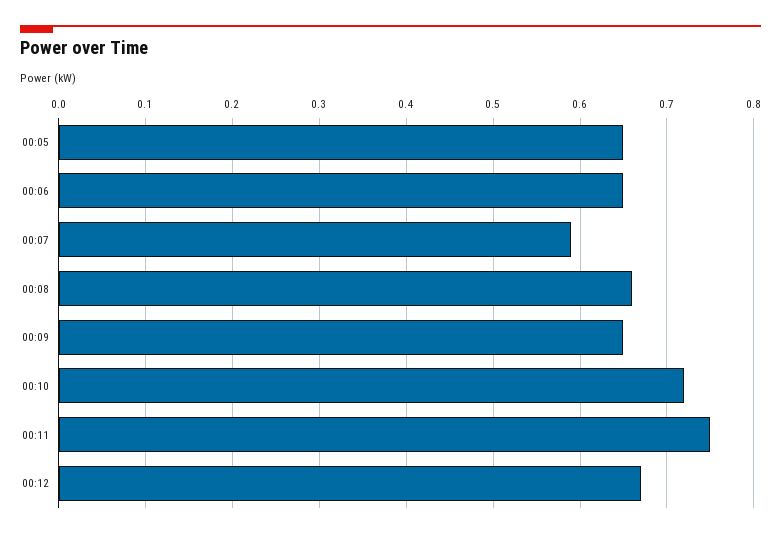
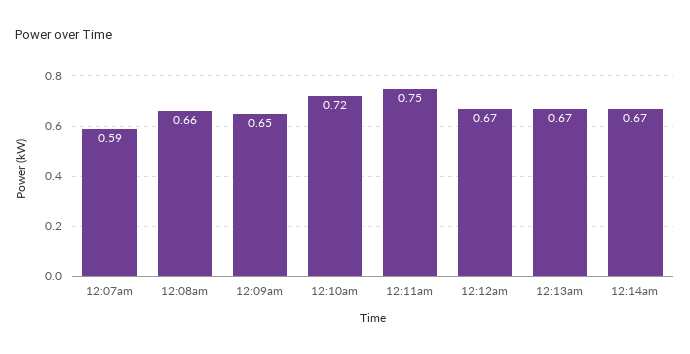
00:05: 0.65 -> none
00:06: 0.65 -> none
12:13am: none -> 0.67
12:14am: none -> 0.67

